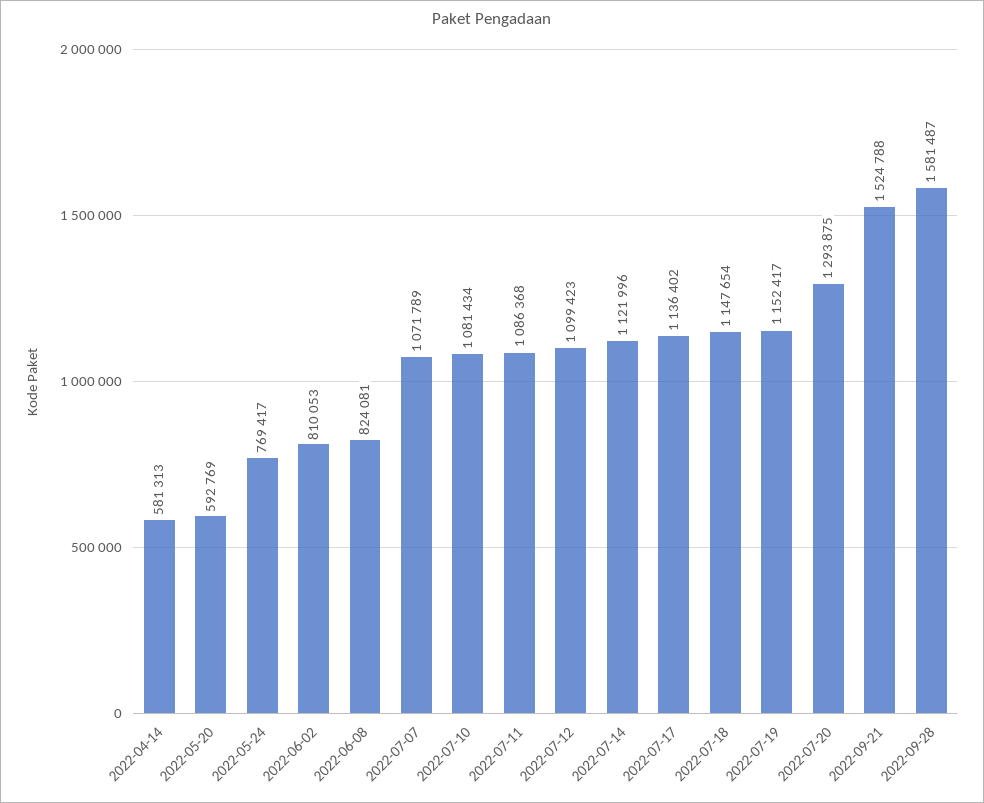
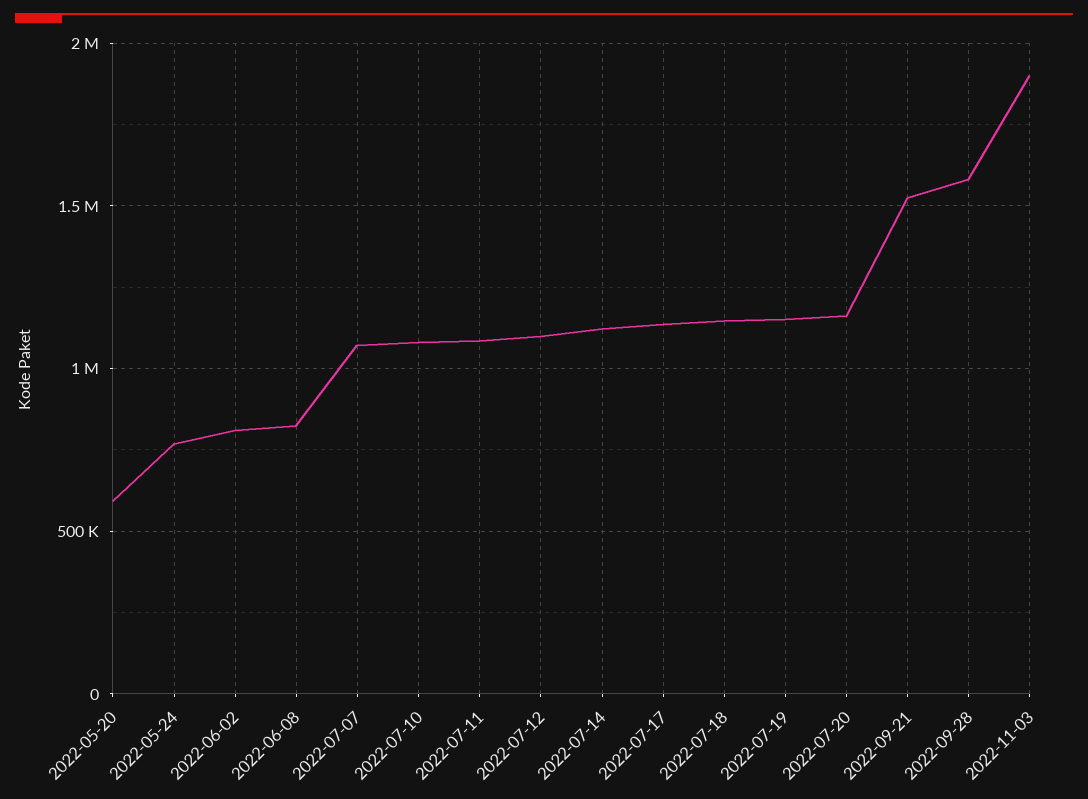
2022-04-14: 581313 -> none
2022-07-20: 1293875 -> 1150000
2022-11-03: none -> 1900000

